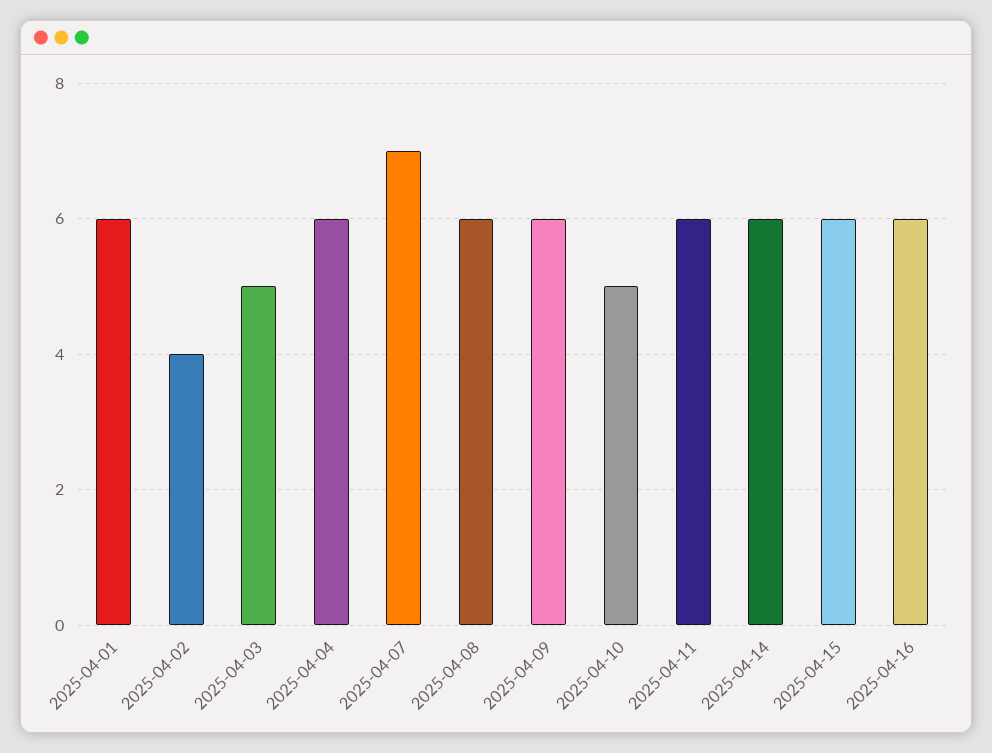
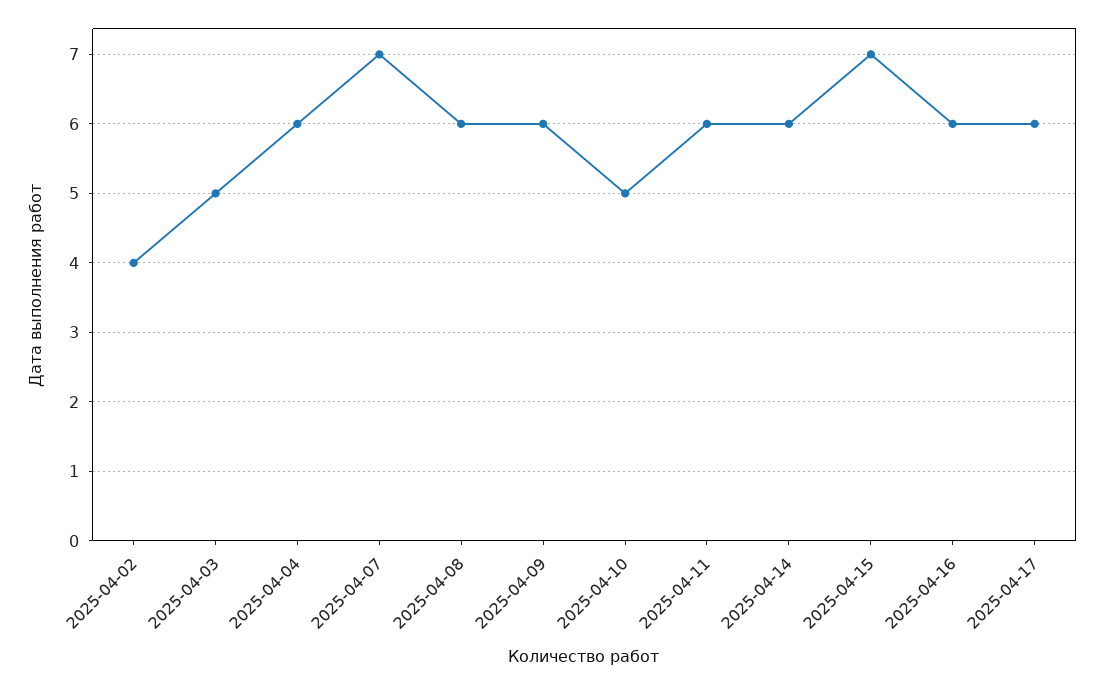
2025-04-01: 6 -> none
2025-04-15: 6 -> 7
2025-04-17: none -> 6

